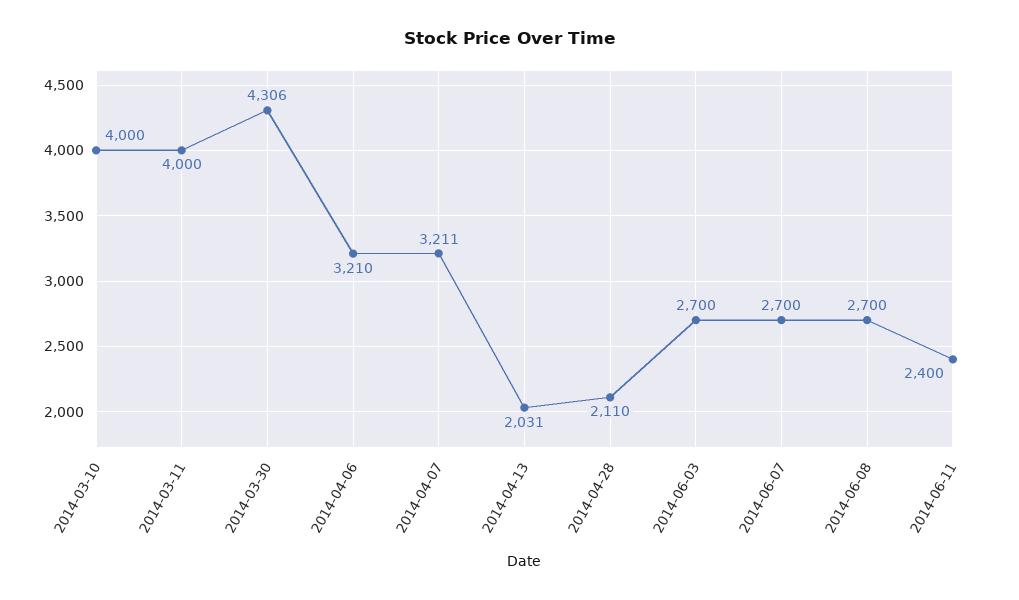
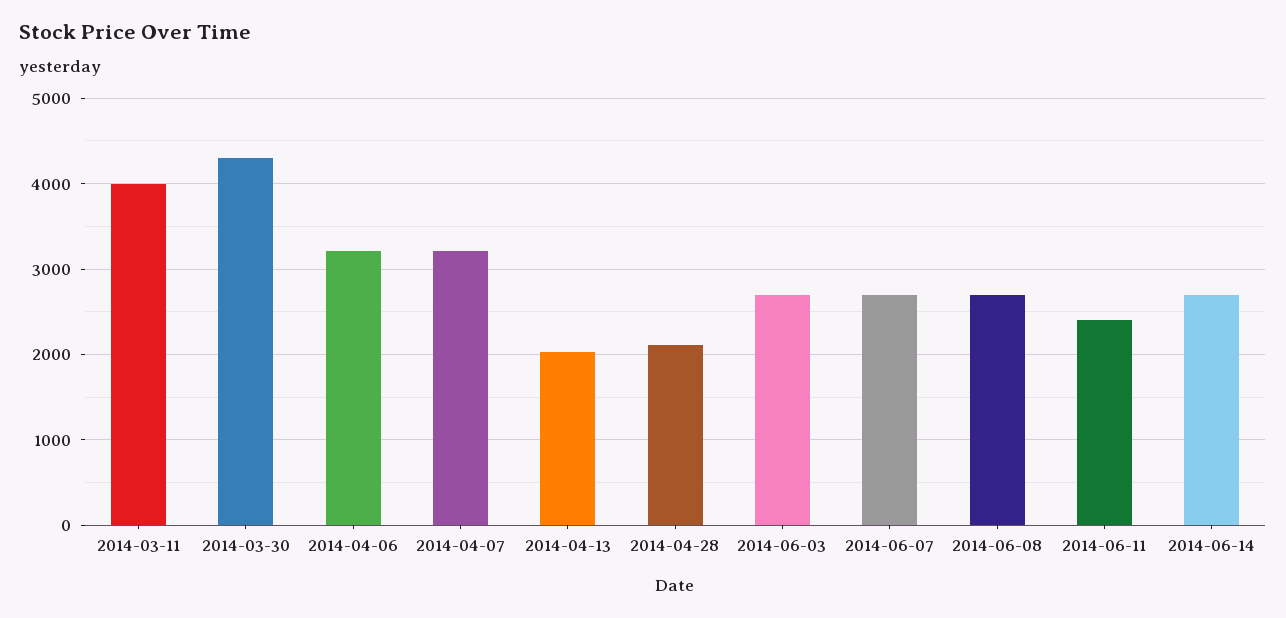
2014-03-10: 4000 -> none
2014-06-14: none -> 2700

